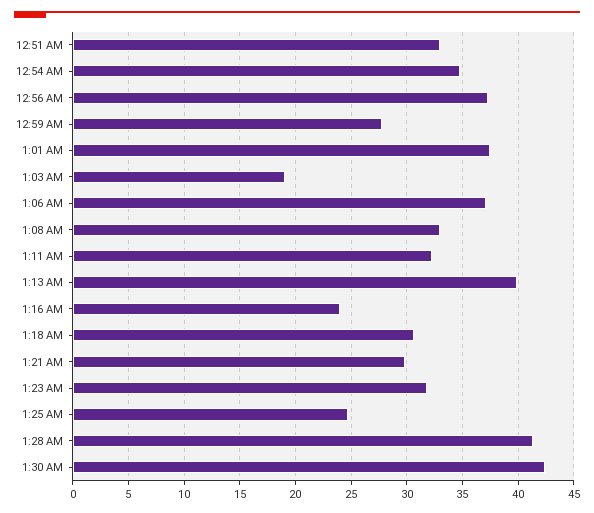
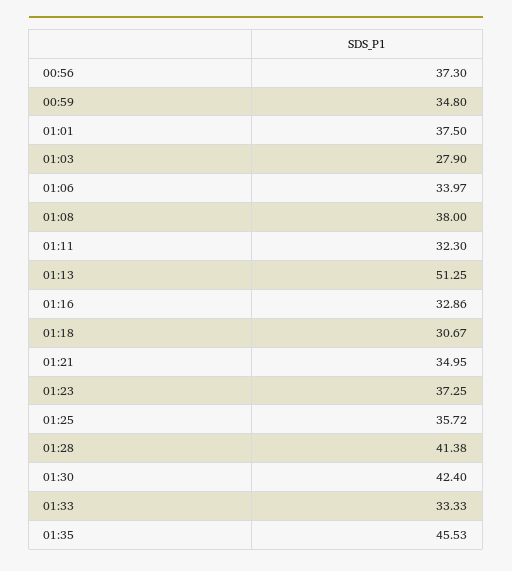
12:51 AM: 33 -> none
12:54 AM: 35 -> none
12:59 AM: 28 -> 34.8
1:03 AM: 19 -> 27.9
1:06 AM: 37 -> 33.97
1:08 AM: 33 -> 38
1:13 AM: 40 -> 51.25
1:16 AM: 24 -> 32.86
1:21 AM: 30 -> 34.95
1:23 AM: 32 -> 37.25
1:25 AM: 25 -> 35.72
01:33: none -> 33.33
01:35: none -> 45.53

